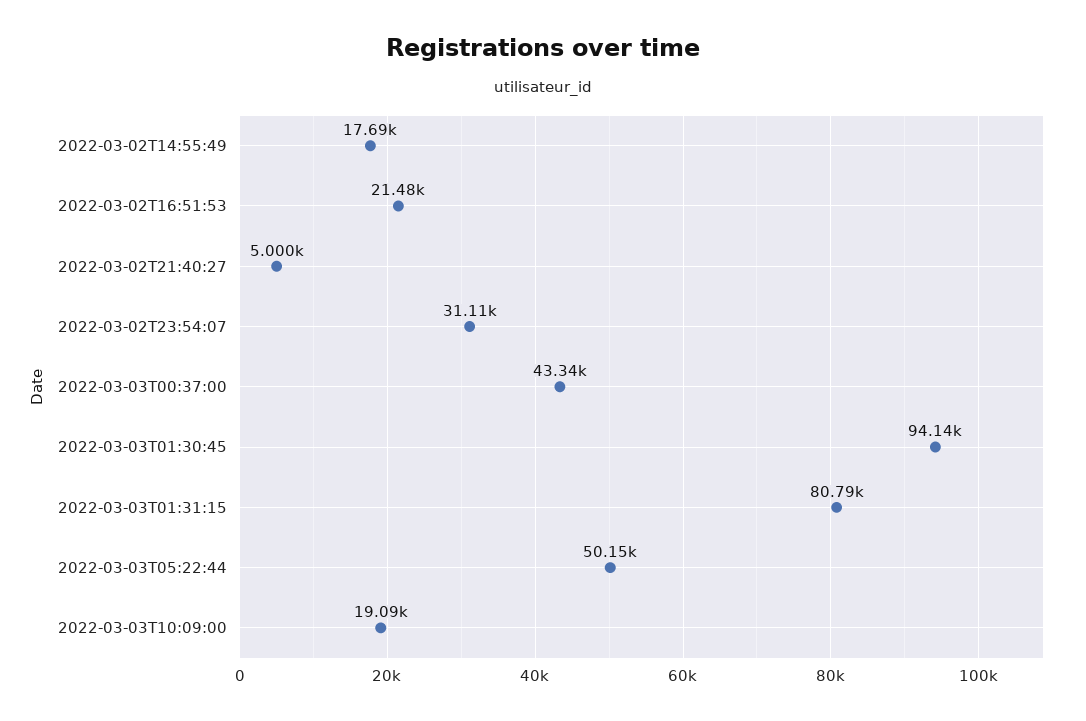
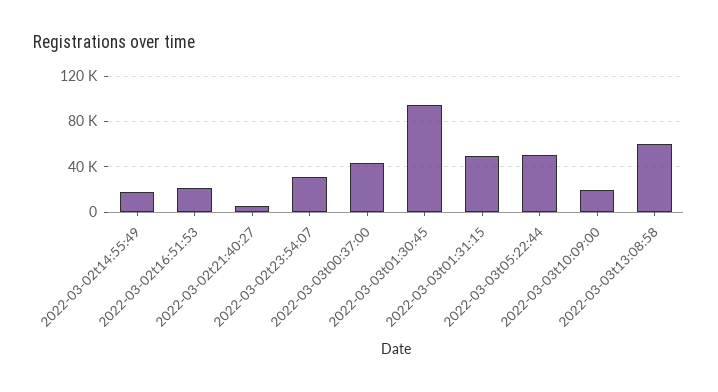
2022-03-03T01:31:15: 80790 -> 50000
2022-03-03t13:08:58: none -> 60000

